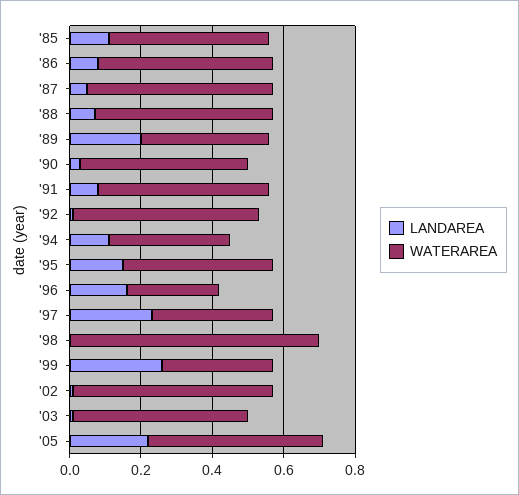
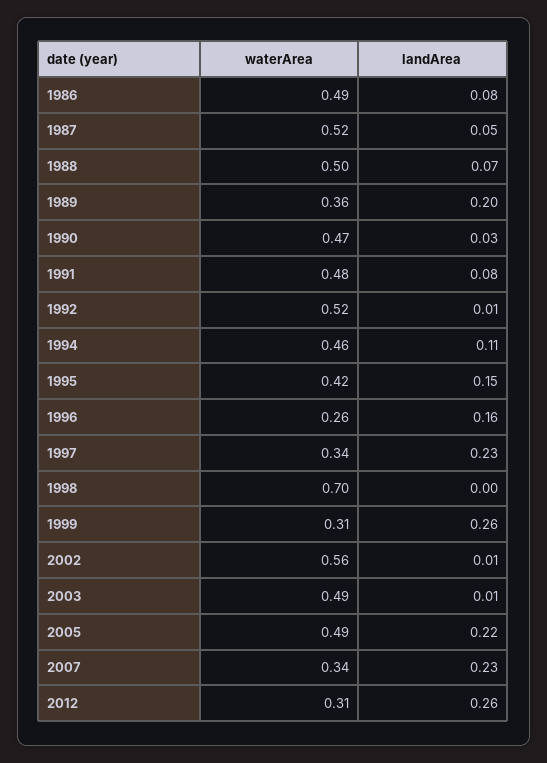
LANDAREA, '85: 0.1 -> none
WATERAREA, '85: 0.45 -> none
WATERAREA, '94: 0.35 -> 0.46
WATERAREA, 2007: none -> 0.34
LANDAREA, 2007: none -> 0.23
WATERAREA, 2012: none -> 0.31
LANDAREA, 2012: none -> 0.26

